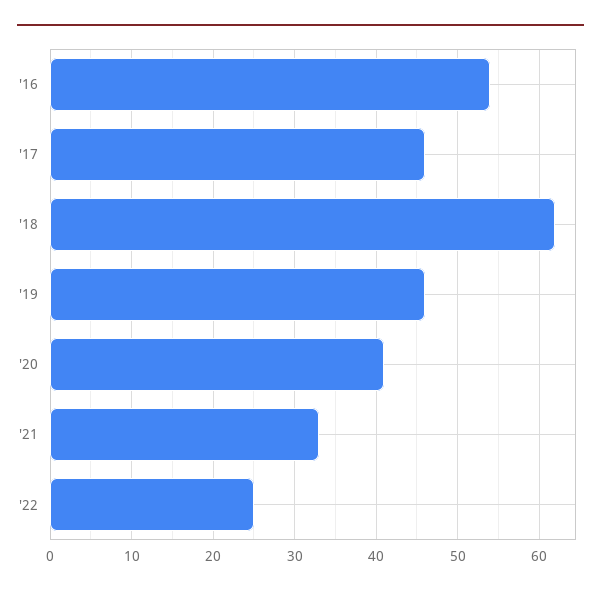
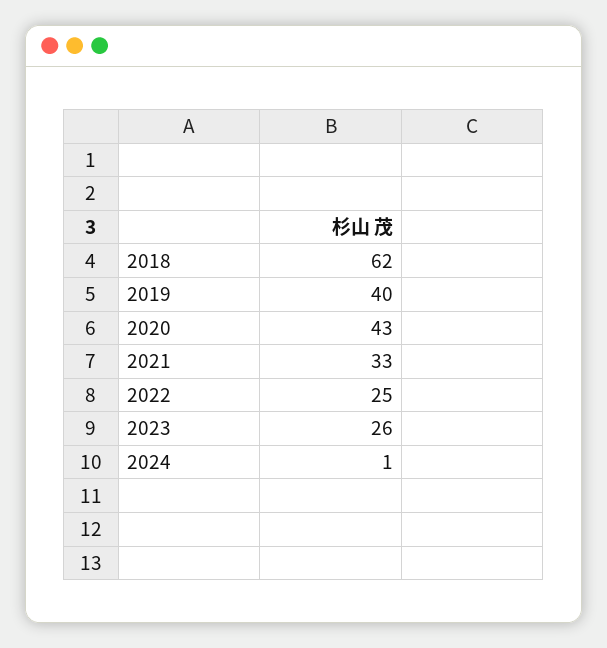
'16: 54 -> none
'17: 46 -> none
'19: 46 -> 40
'20: 41 -> 43
2023: none -> 26
2024: none -> 1

